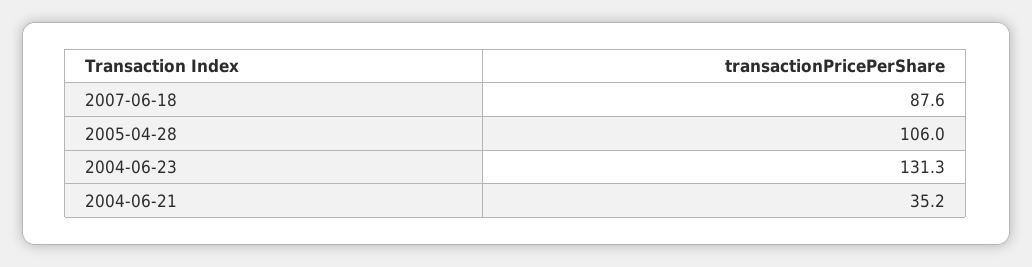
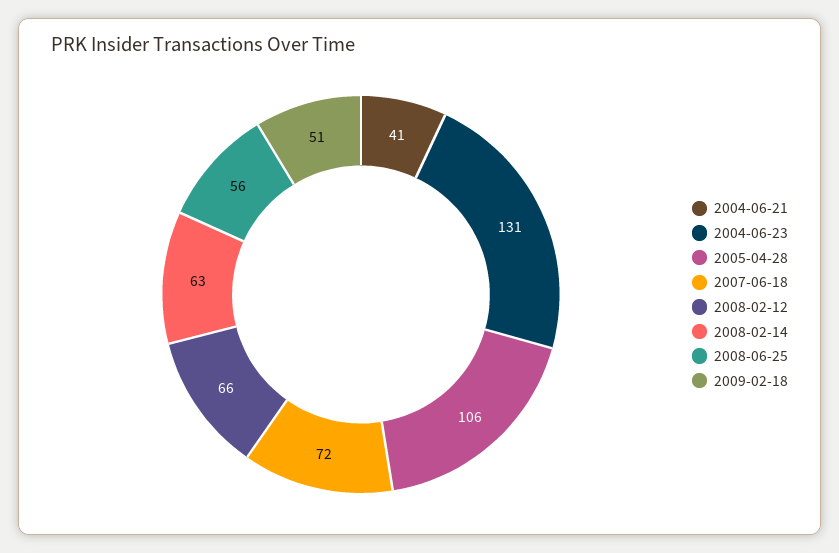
2007-06-18: 87.6 -> 72
2004-06-21: 35.2 -> 41
2008-02-12: none -> 66
2008-02-14: none -> 63
2008-06-25: none -> 56
2009-02-18: none -> 51

